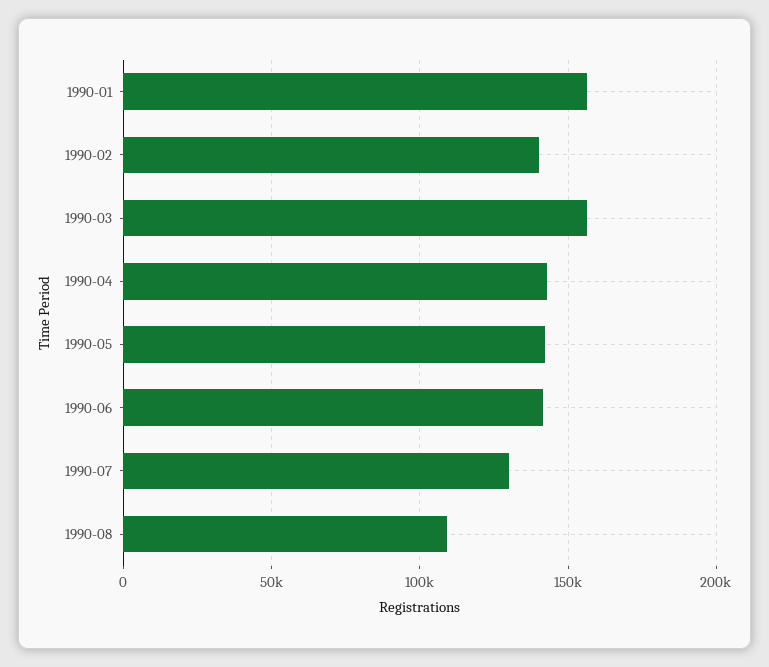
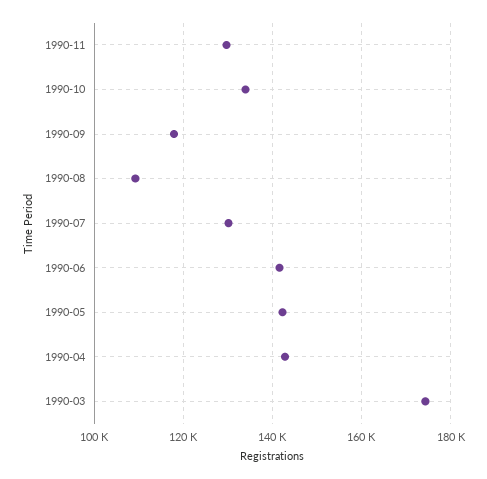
1990-01: 155000 -> none
1990-02: 140000 -> none
1990-03: 155000 -> 174000
1990-11: none -> 130000
1990-10: none -> 134000
1990-09: none -> 118000

